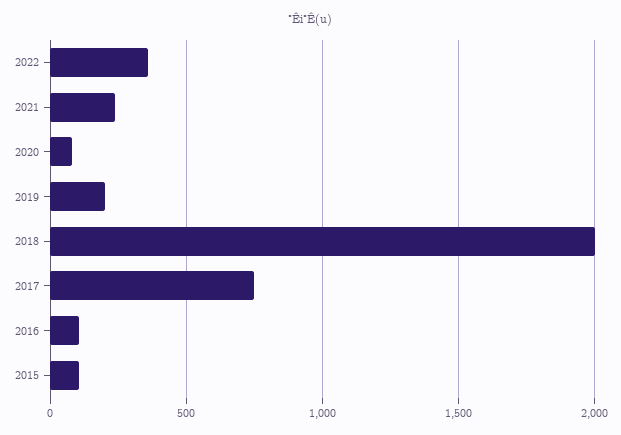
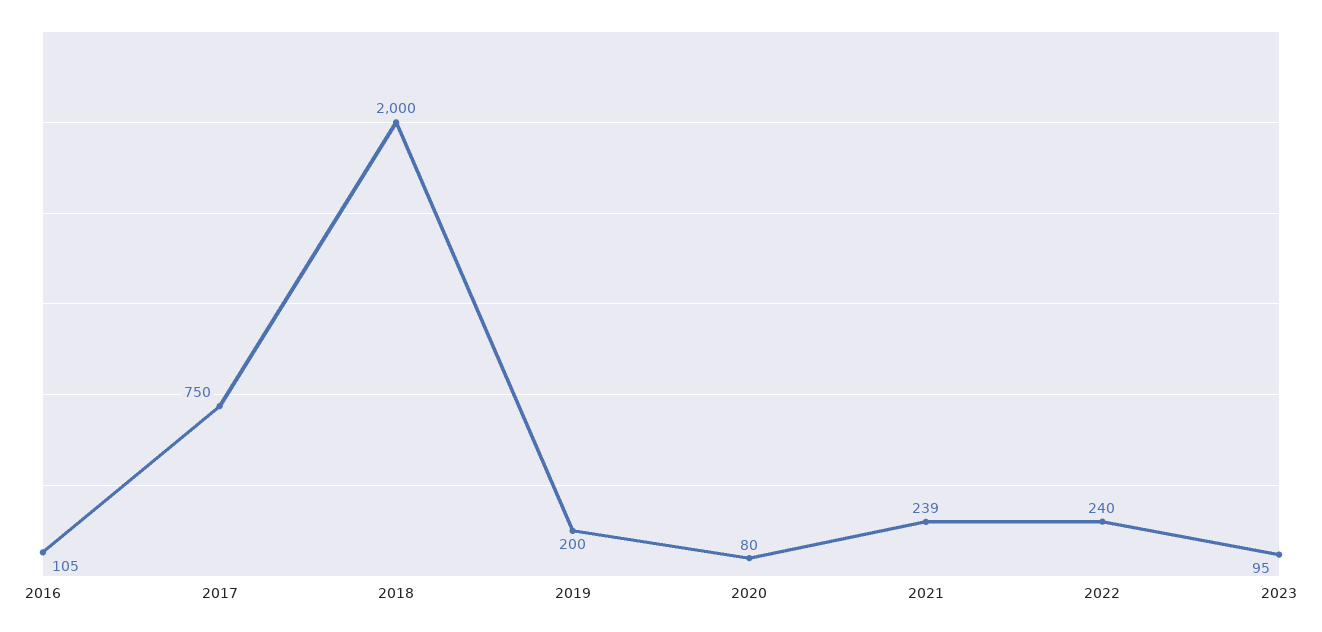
2022: 350 -> 240
2015: 100 -> none
2023: none -> 95

